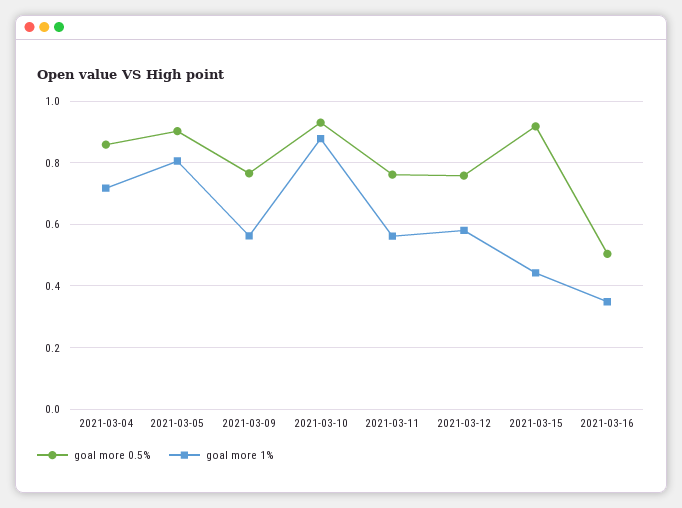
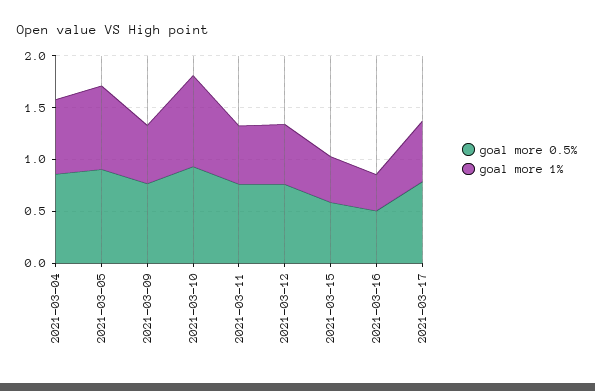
goal more 0.5%, 2021-03-15: 0.92 -> 0.6
goal more 0.5%, 2021-03-17: none -> 0.8
goal more 1%, 2021-03-17: none -> 0.6

